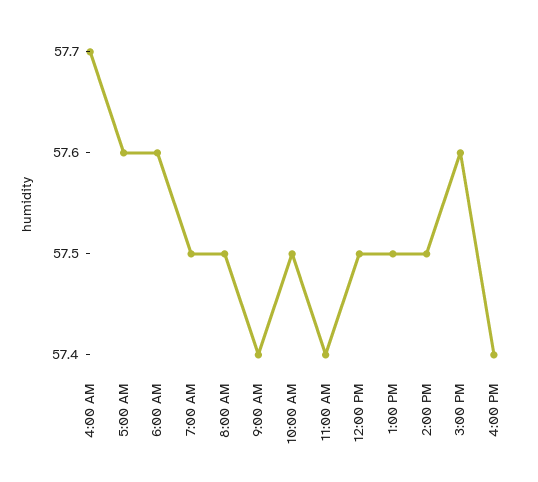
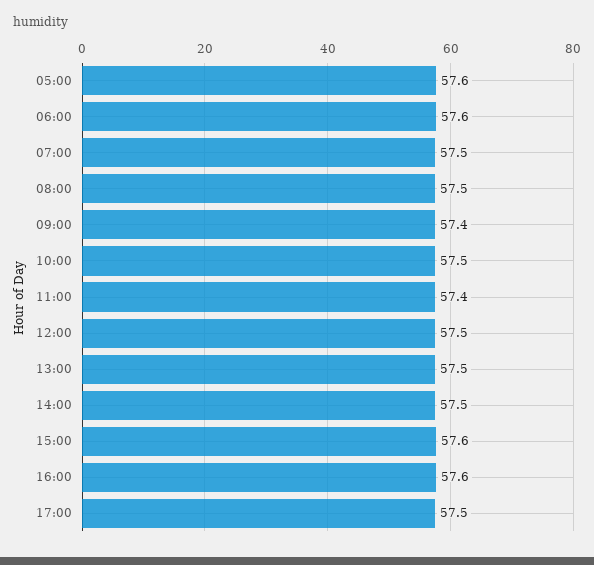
4:00 AM: 57.7 -> none
4:00 PM: 57.4 -> 57.6
17:00: none -> 57.5

